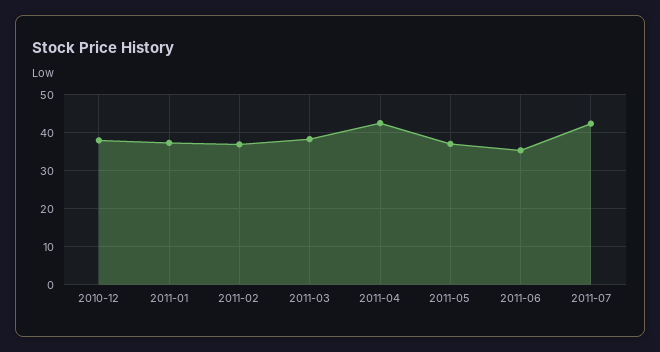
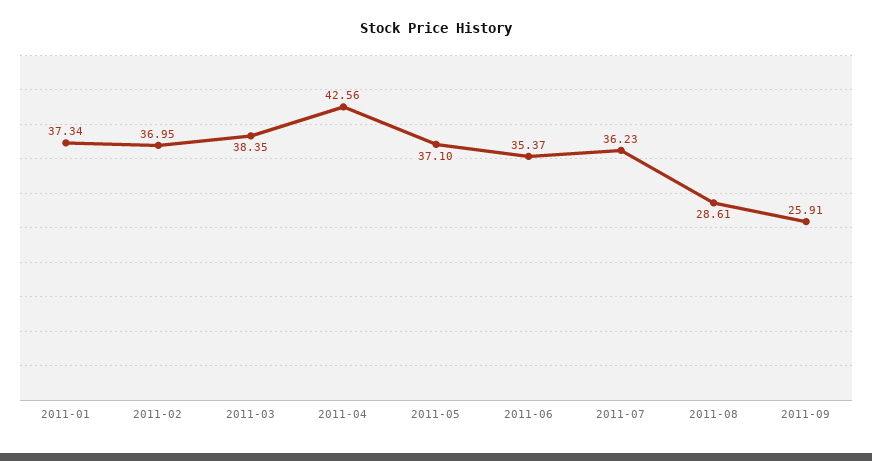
2010-12: 38 -> none
2011-07: 42 -> 36.23
2011-08: none -> 28.61
2011-09: none -> 25.91

